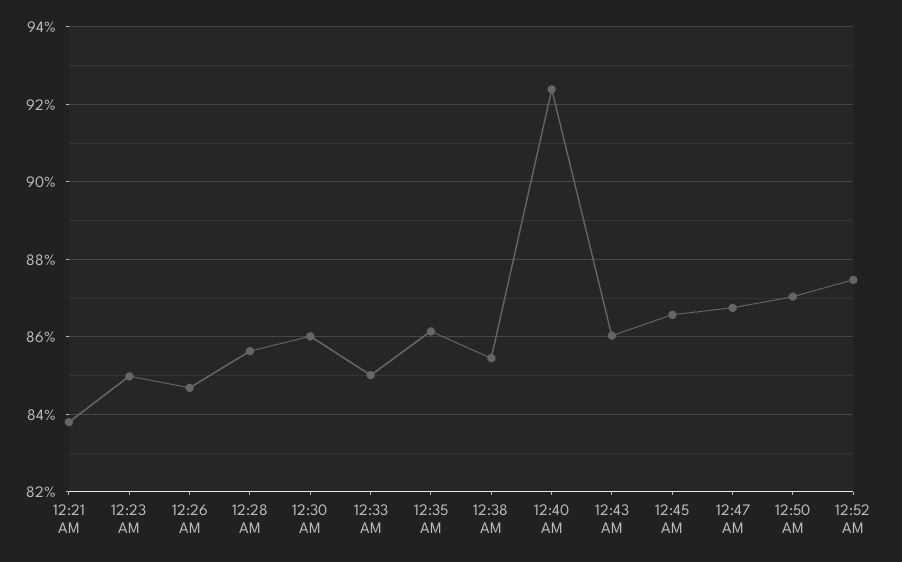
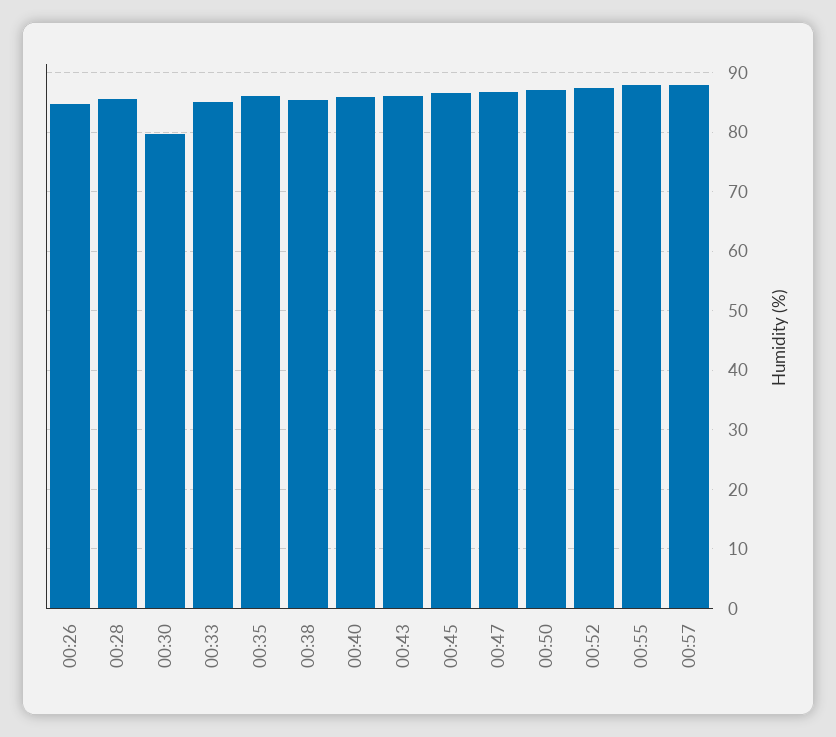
12:21 AM: 83.8 -> none
12:23 AM: 85 -> none
12:30 AM: 86 -> 80
12:40 AM: 92.4 -> 86
00:55: none -> 88
00:57: none -> 88

